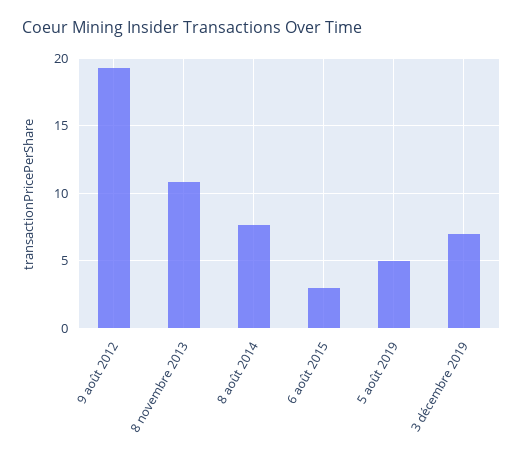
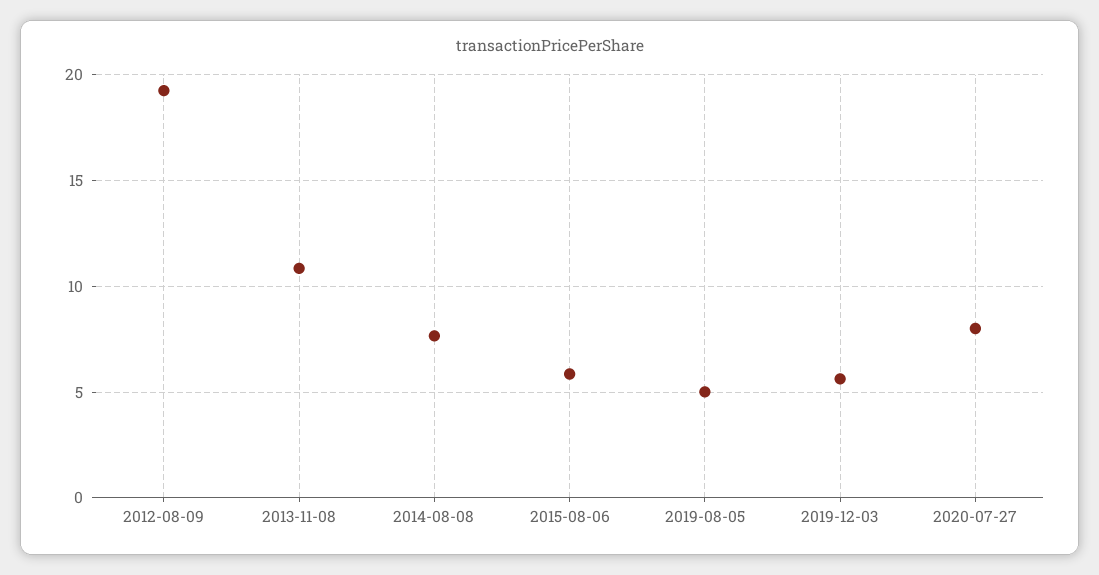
6 août 2015: 3 -> 6
3 décembre 2019: 7 -> 5.5
2020-07-27: none -> 8

